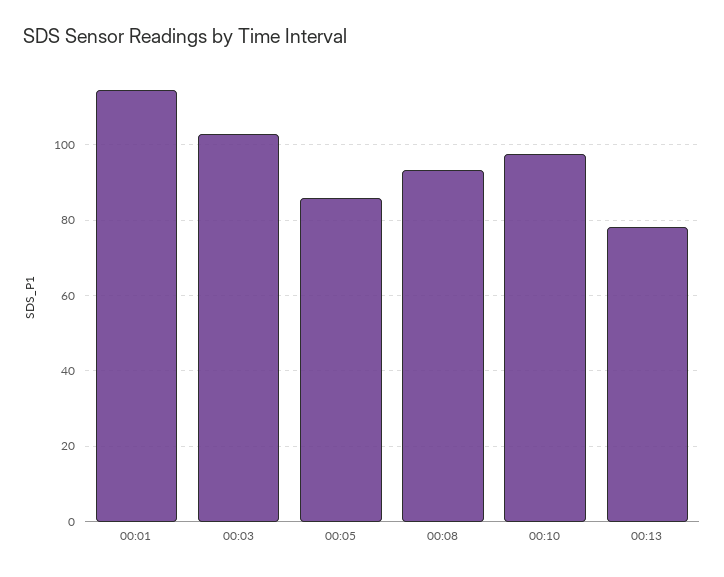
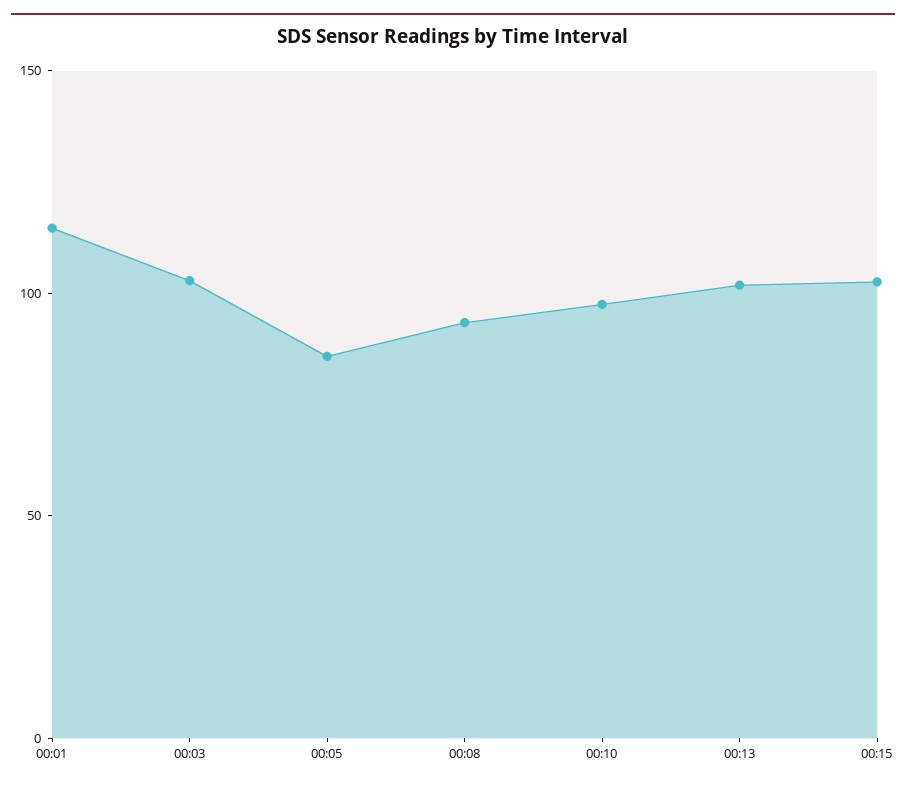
00:13: 78 -> 100
00:15: none -> 100

